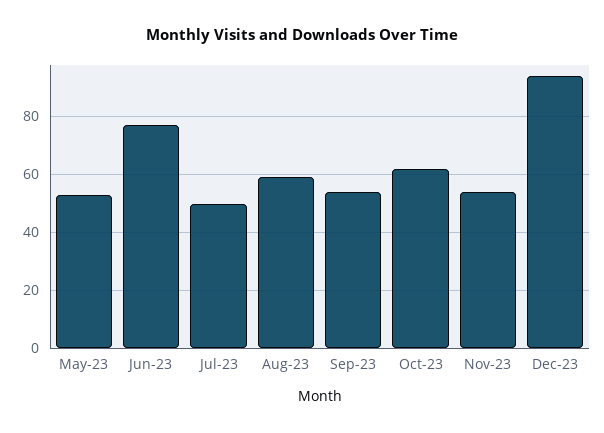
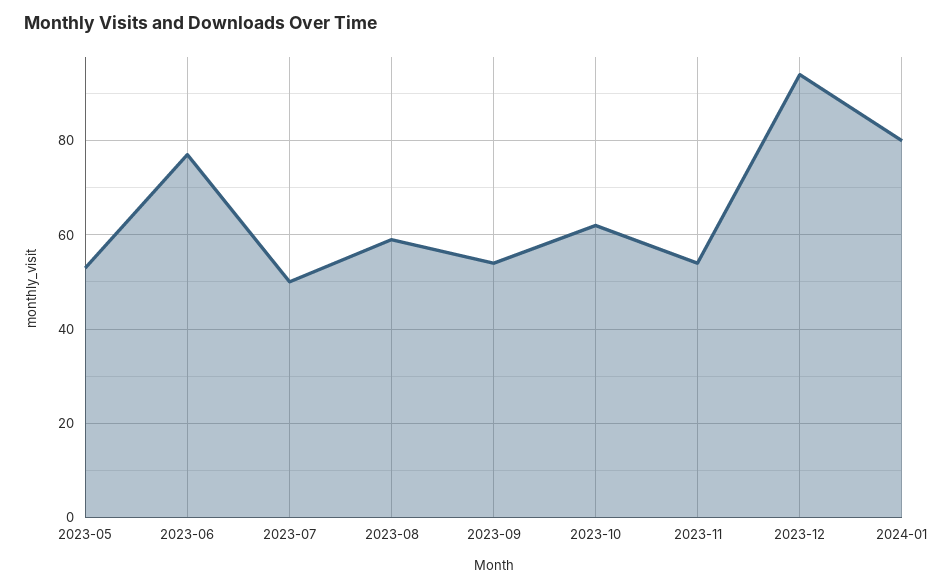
2024-01: none -> 80

